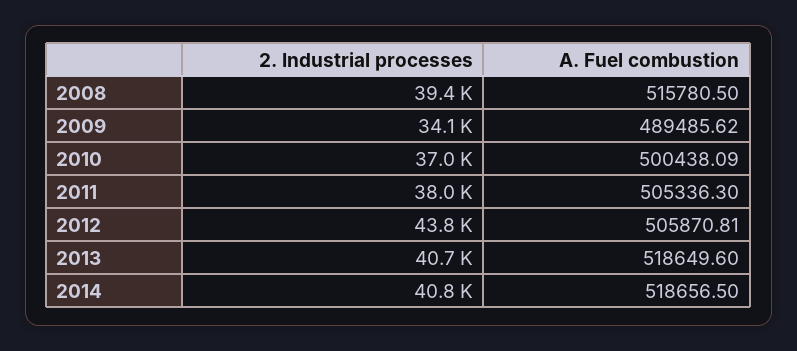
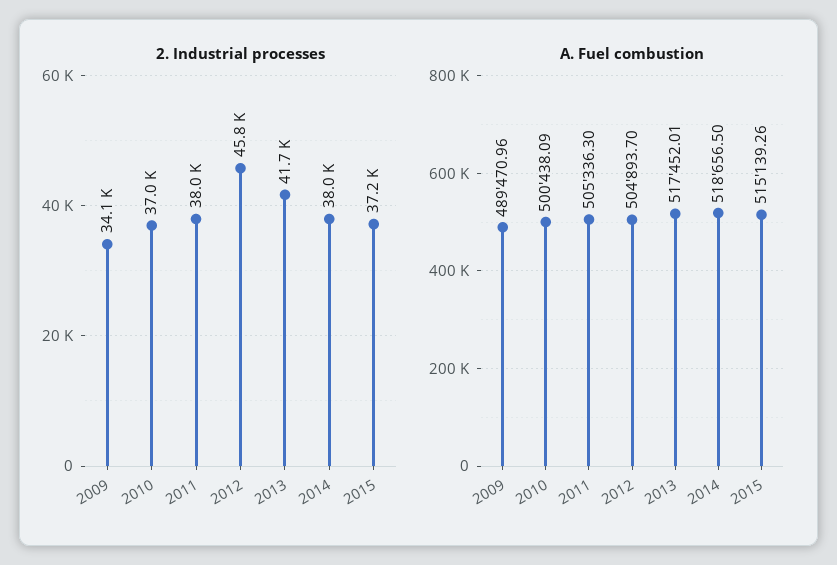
2. Industrial processes, 2008: 39400 -> none
A. Fuel combustion, 2008: 515780.5 -> none
A. Fuel combustion, 2009: 489485.62 -> 489470.96
2. Industrial processes, 2012: 43800 -> 45800
A. Fuel combustion, 2012: 505870.81 -> 504893.7
2. Industrial processes, 2013: 40700 -> 41700
A. Fuel combustion, 2013: 518649.6 -> 517452.01
2. Industrial processes, 2014: 40800 -> 38000
2. Industrial processes, 2015: none -> 37200
A. Fuel combustion, 2015: none -> 515139.26

